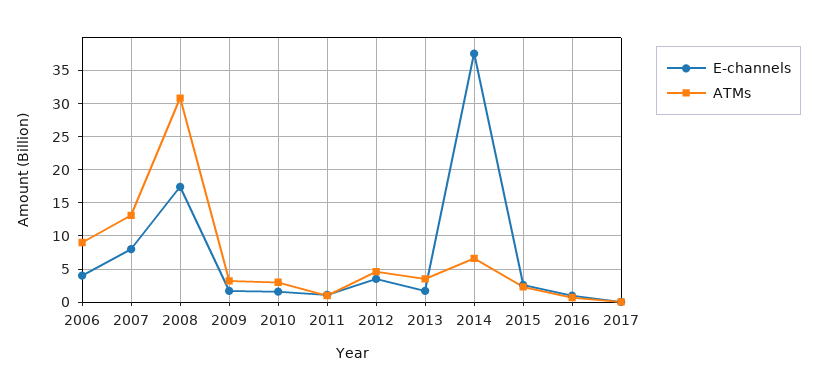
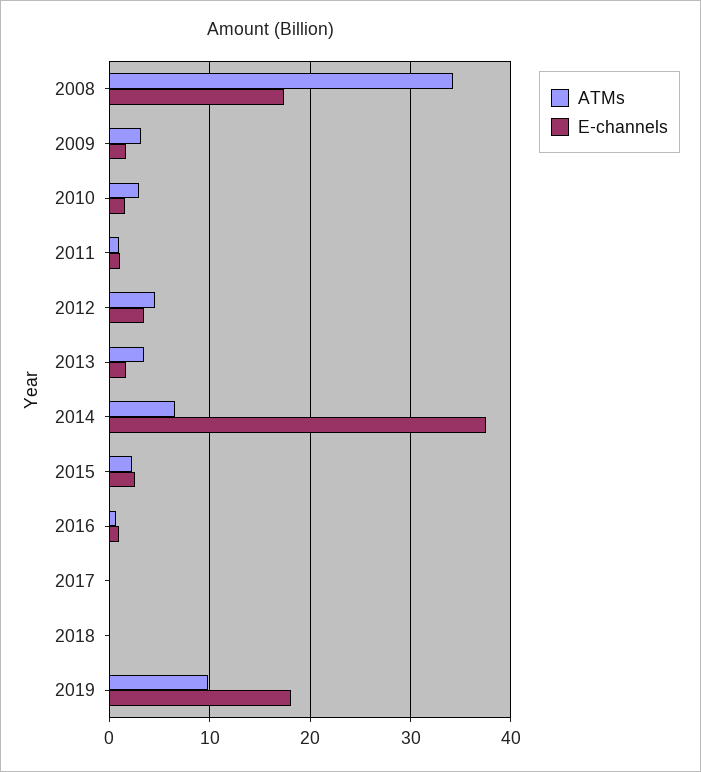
E-channels, 2006: 4 -> none
ATMs, 2006: 9 -> none
E-channels, 2007: 8 -> none
ATMs, 2007: 13 -> none
ATMs, 2008: 31 -> 34
ATMs, 2018: none -> 0
E-channels, 2018: none -> 0
ATMs, 2019: none -> 10
E-channels, 2019: none -> 18

